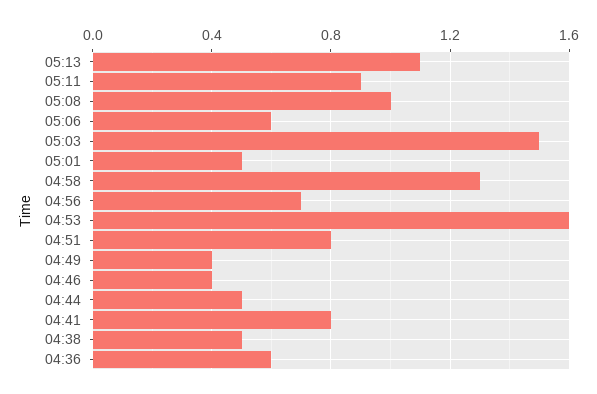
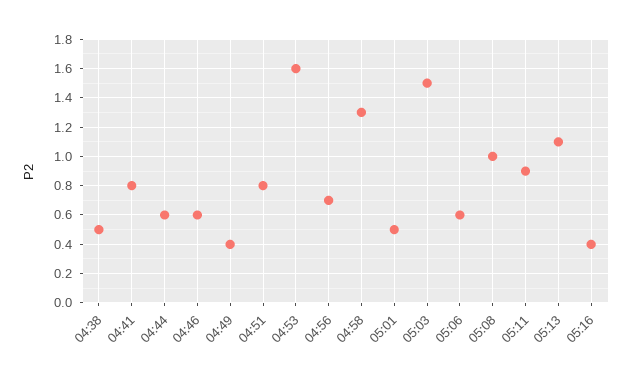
04:46: 0.4 -> 0.6
04:44: 0.5 -> 0.6
04:36: 0.6 -> none
05:16: none -> 0.4

